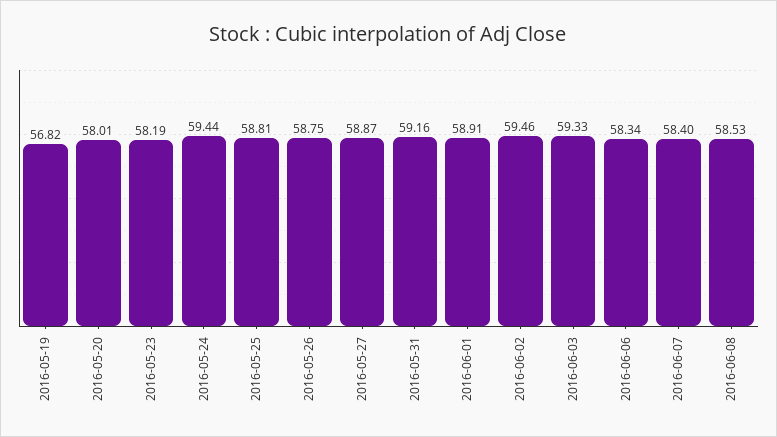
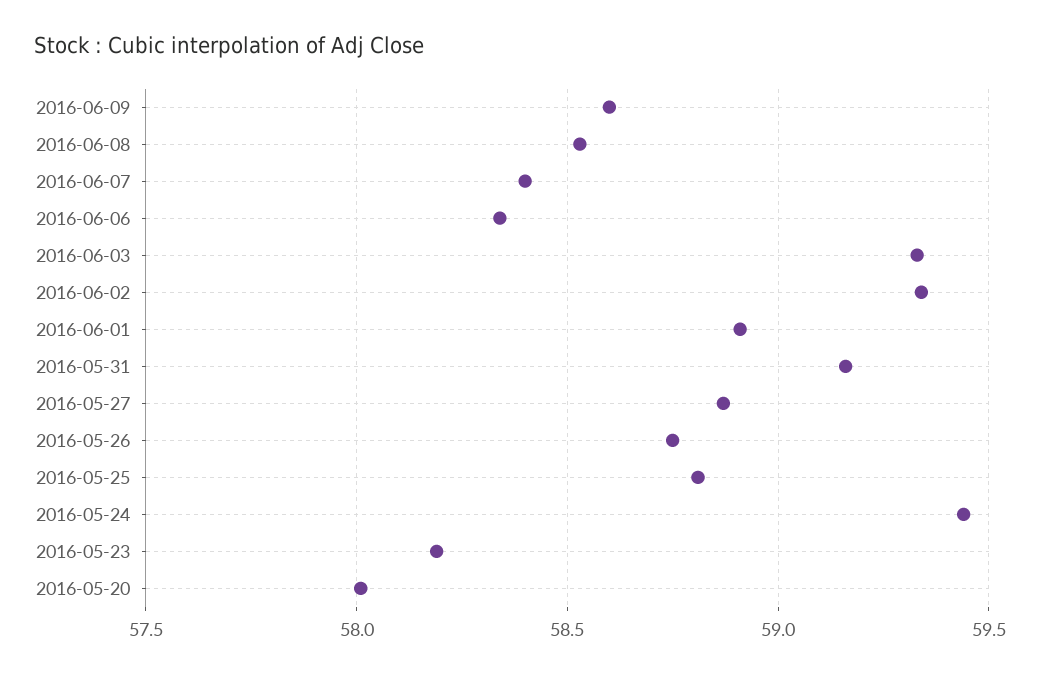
2016-05-19: 56.82 -> none
2016-06-02: 59.46 -> 59.35
2016-06-09: none -> 58.6

